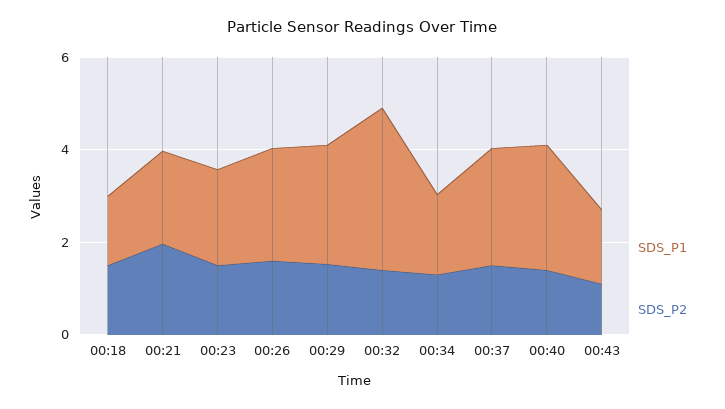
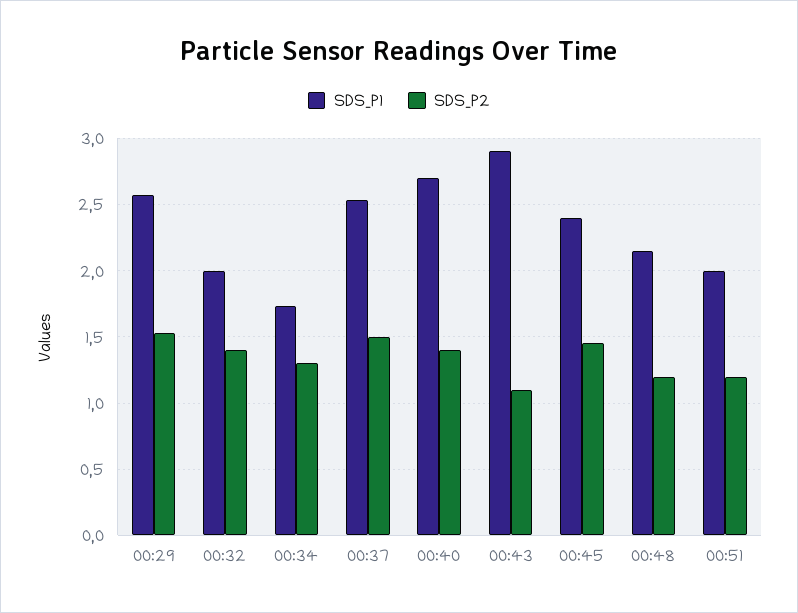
SDS_P1, 00:18: 1.5 -> none
SDS_P2, 00:18: 1.5 -> none
SDS_P1, 00:21: 2 -> none
SDS_P2, 00:21: 2 -> none
SDS_P1, 00:23: 2 -> none
SDS_P2, 00:23: 1.5 -> none
SDS_P1, 00:26: 2.5 -> none
SDS_P2, 00:26: 1.5 -> none
SDS_P1, 00:32: 3.5 -> 2
SDS_P1, 00:43: 1.5 -> 2.9
SDS_P1, 00:45: none -> 2.4
SDS_P2, 00:45: none -> 1.45
SDS_P1, 00:48: none -> 2.15
SDS_P2, 00:48: none -> 1.2
SDS_P1, 00:51: none -> 2
SDS_P2, 00:51: none -> 1.2

